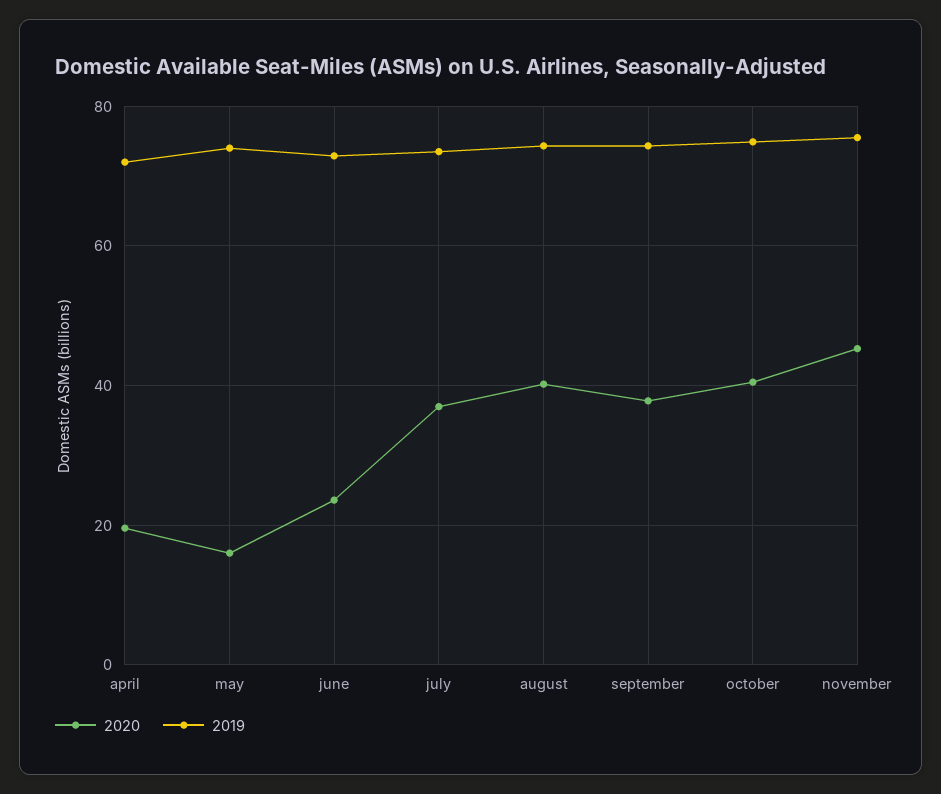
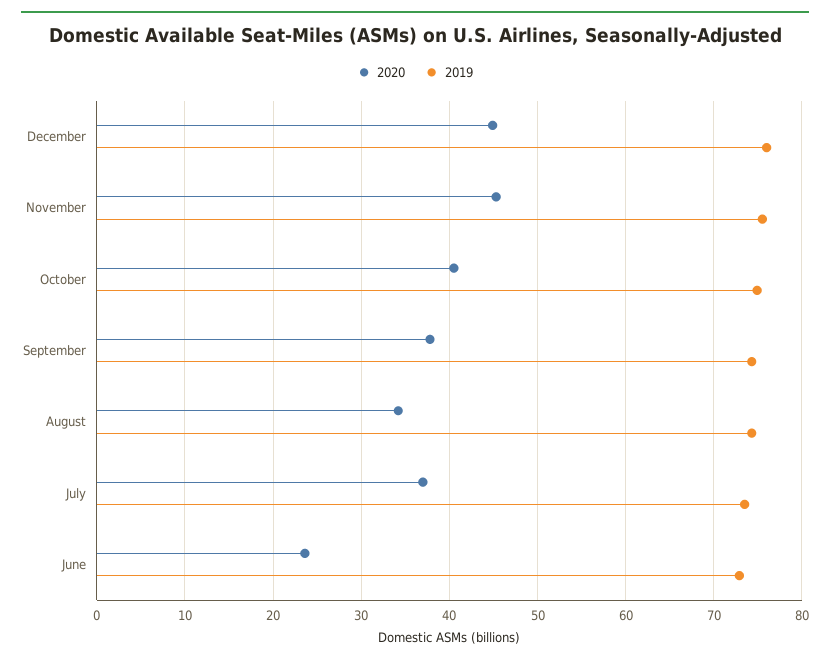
2020, april: 20 -> none
2019, april: 72 -> none
2020, may: 16 -> none
2019, may: 74 -> none
2020, august: 40 -> 34
2020, December: none -> 45
2019, December: none -> 76

